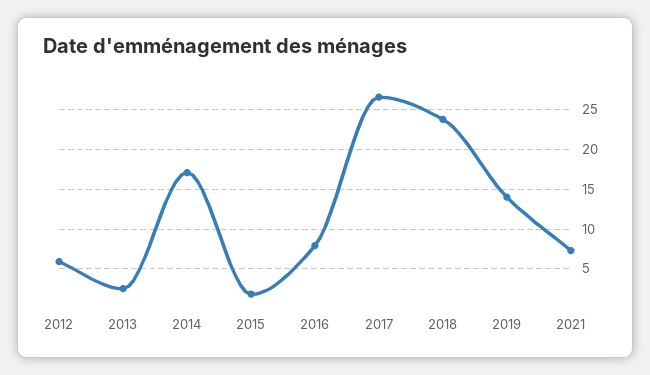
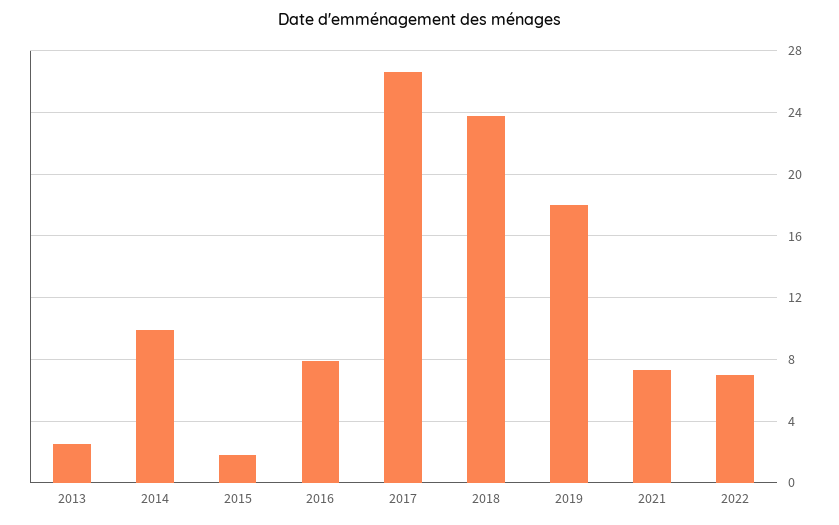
2012: 6 -> none
2014: 17 -> 10
2019: 14 -> 18
2022: none -> 7

